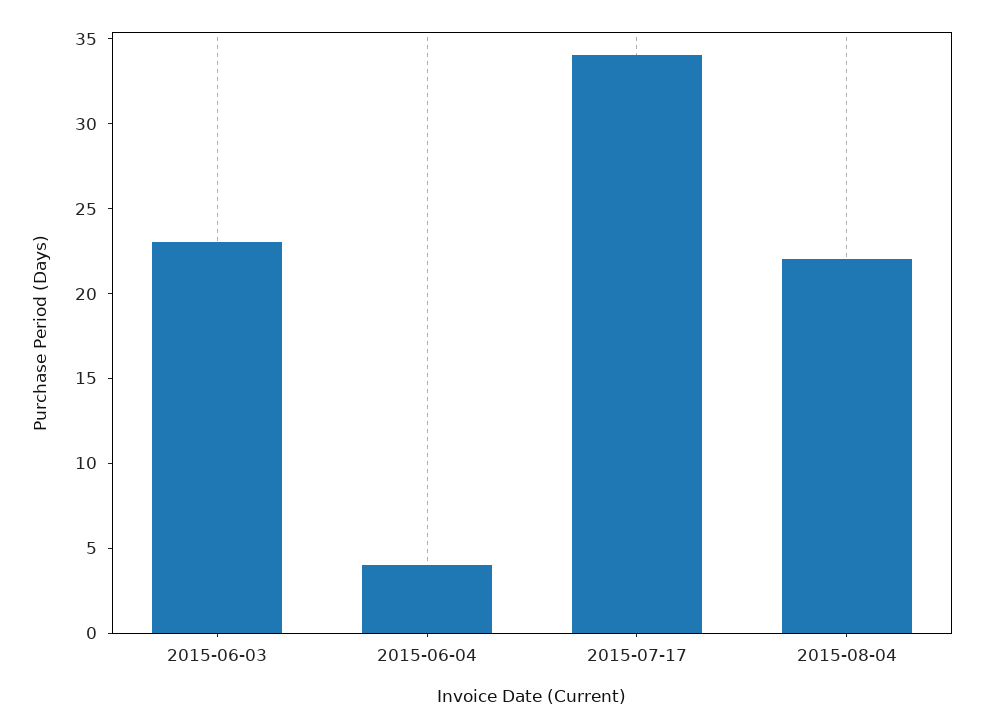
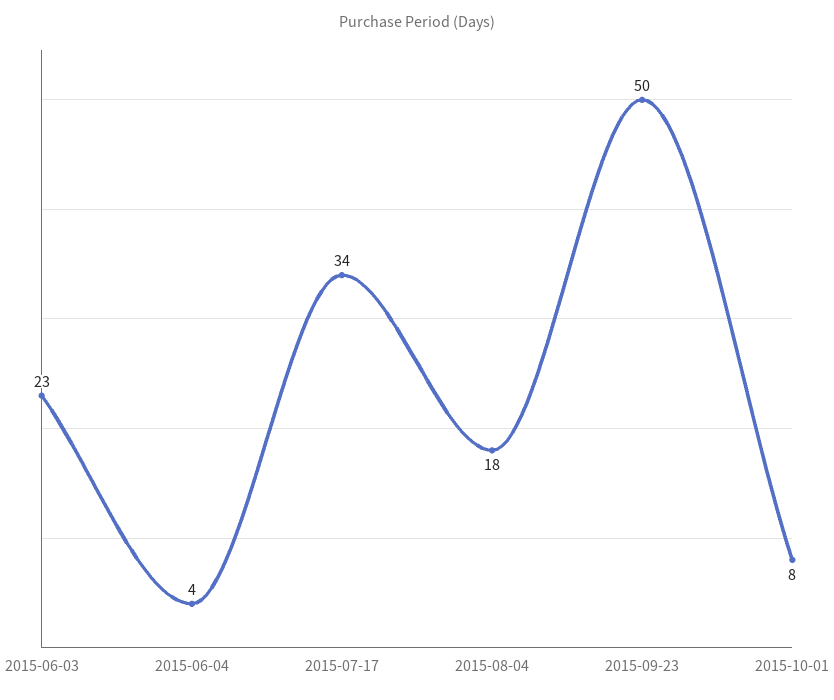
2015-08-04: 22 -> 18
2015-09-23: none -> 50
2015-10-01: none -> 8

